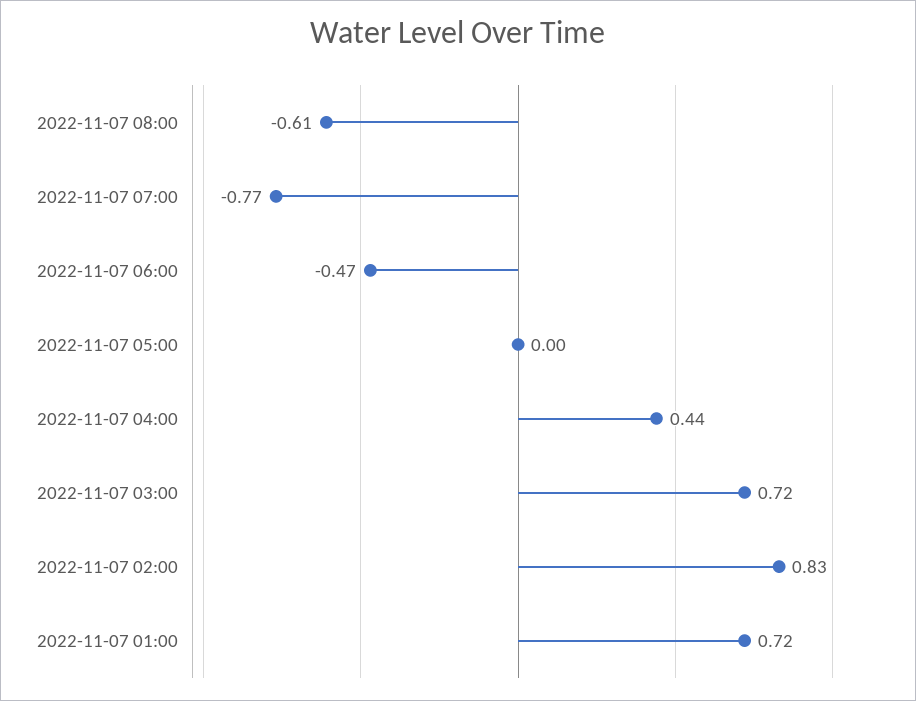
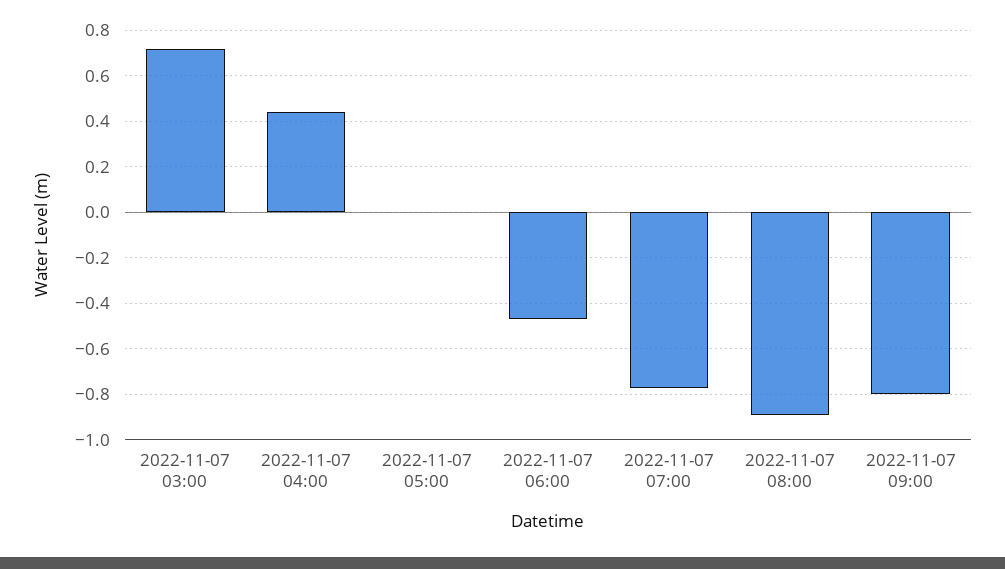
2022-11-07 08:00: -0.61 -> -0.9
2022-11-07 02:00: 0.83 -> none
2022-11-07 01:00: 0.72 -> none
2022-11-07 09:00: none -> -0.8

